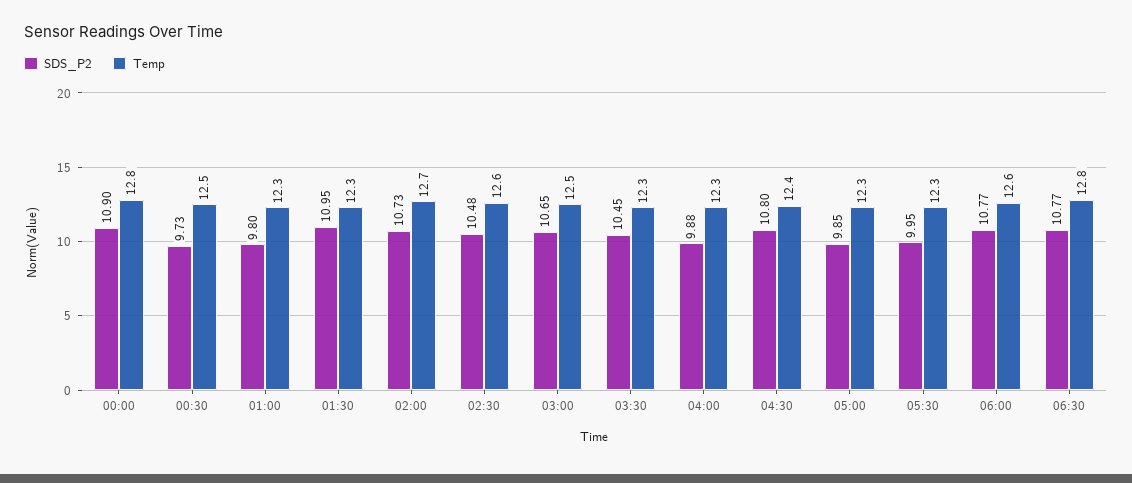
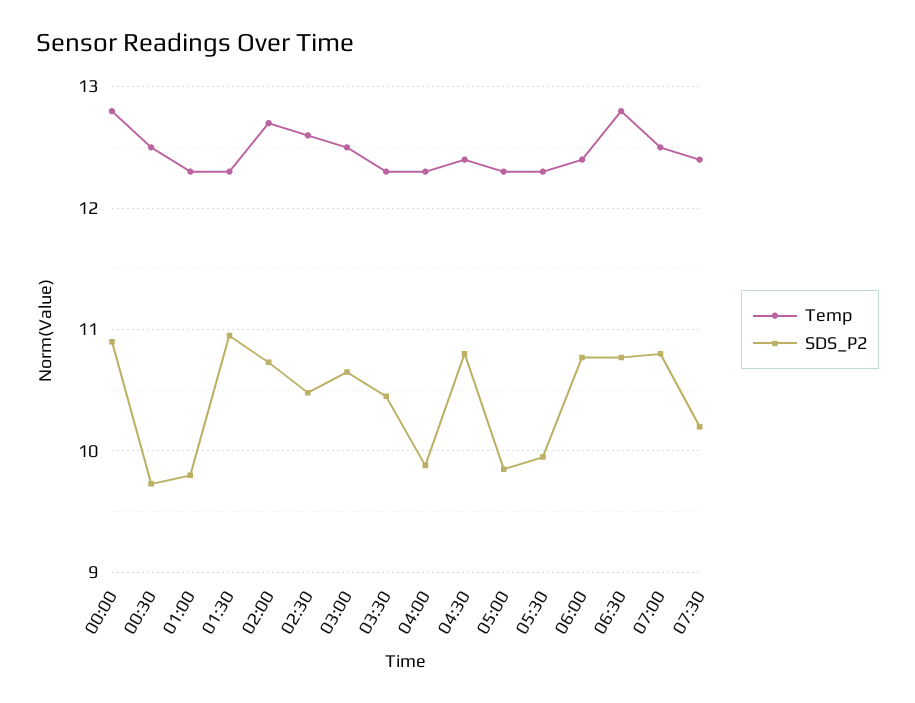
Temp, 06:00: 12.6 -> 12.4
Temp, 07:00: none -> 12.5
SDS_P2, 07:00: none -> 10.8
Temp, 07:30: none -> 12.4
SDS_P2, 07:30: none -> 10.2

